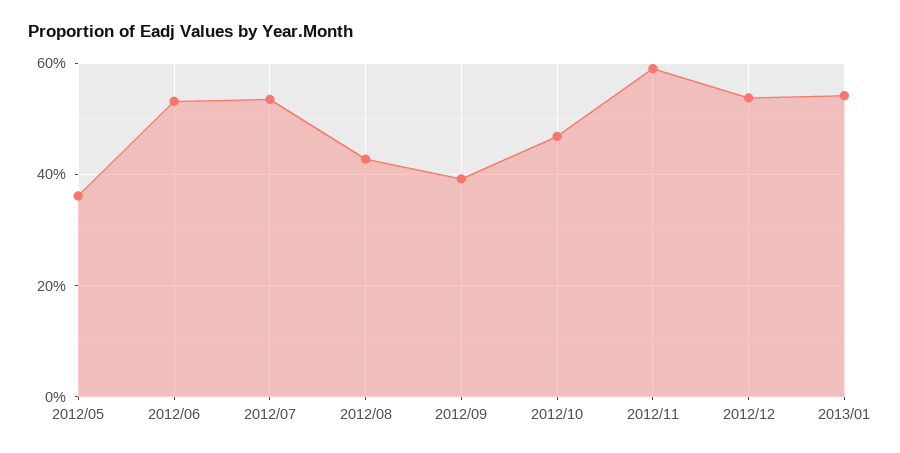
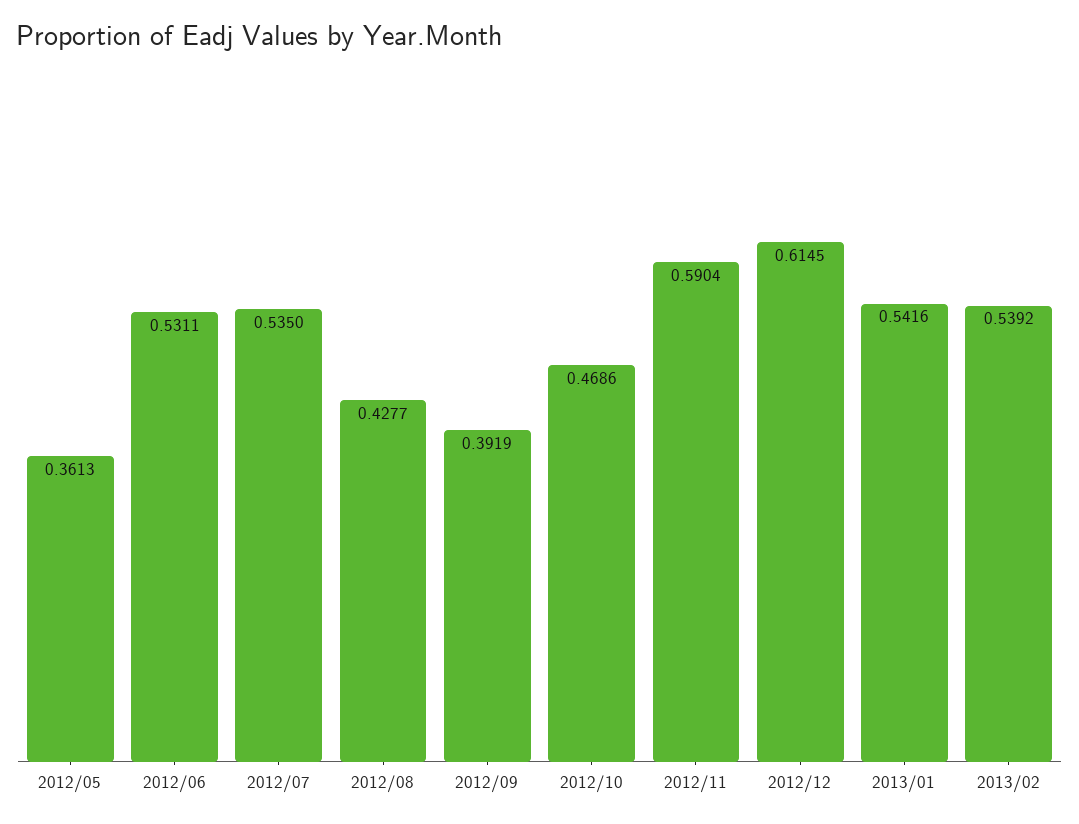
2012/12: 0.54 -> 0.6145
2013/02: none -> 0.5392

